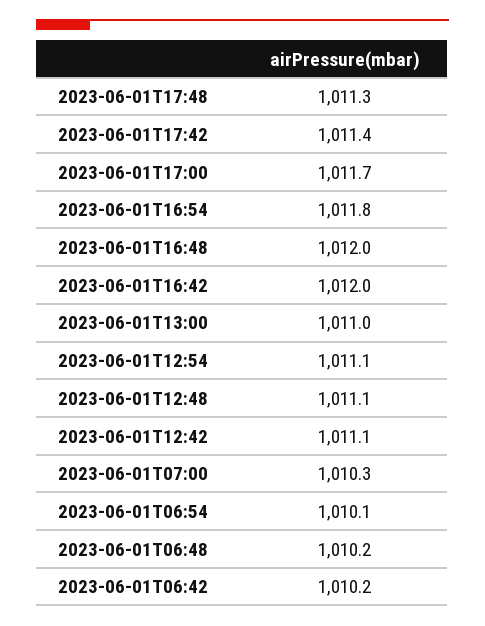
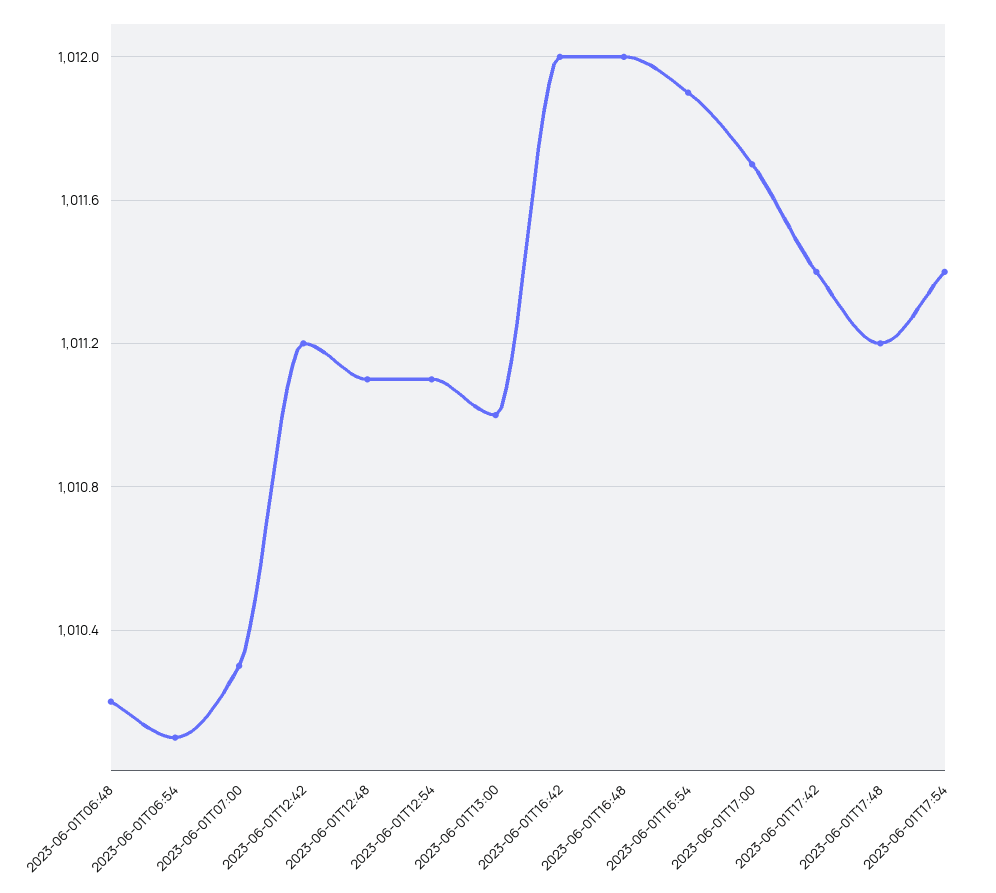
2023-06-01T17:48: 1011.3 -> 1011.2
2023-06-01T16:54: 1011.8 -> 1011.9
2023-06-01T12:42: 1011.1 -> 1011.2
2023-06-01T06:42: 1010.2 -> none
2023-06-01T17:54: none -> 1011.4

